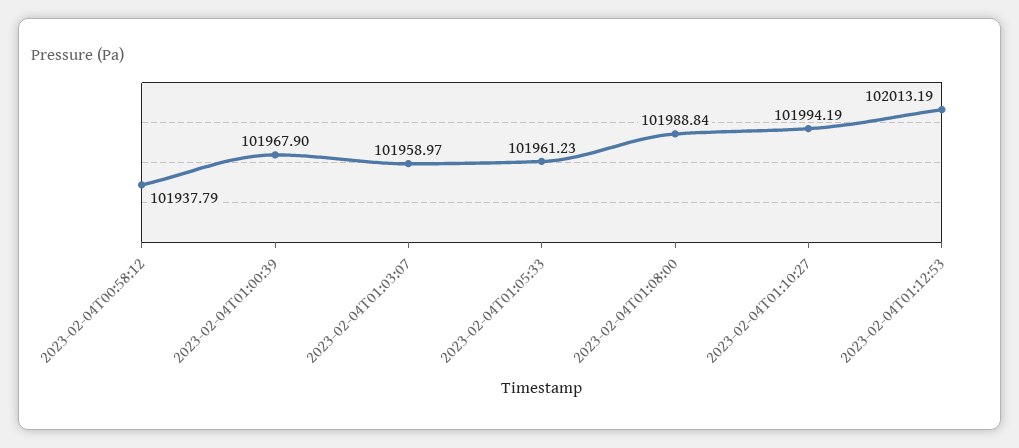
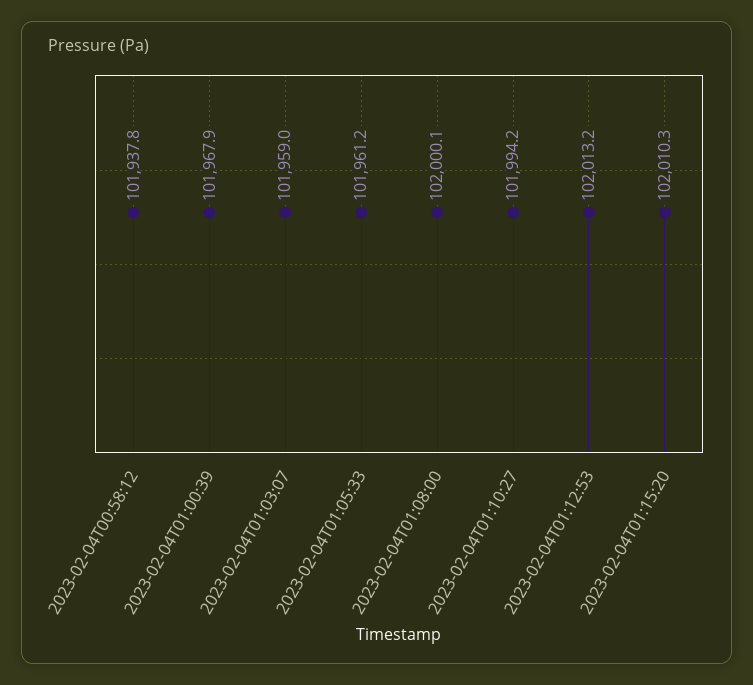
2023-02-04T01:08:00: 101988.84 -> 102000.1
2023-02-04T01:15:20: none -> 102010.3

